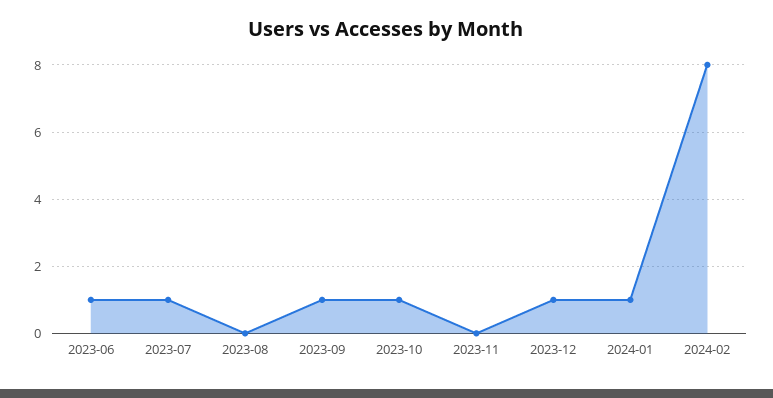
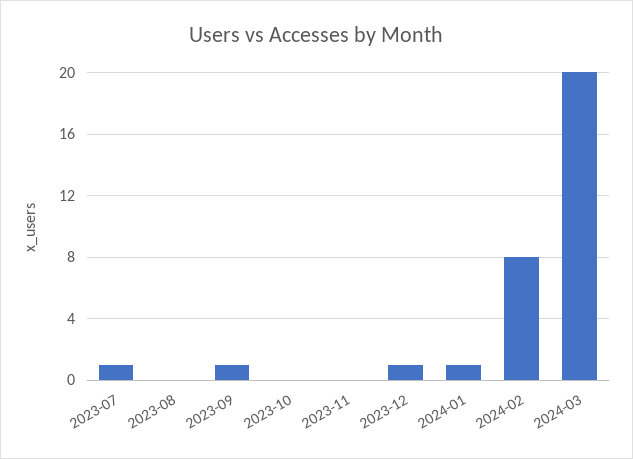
2023-06: 1 -> none
2023-10: 1 -> 0
2024-03: none -> 20

